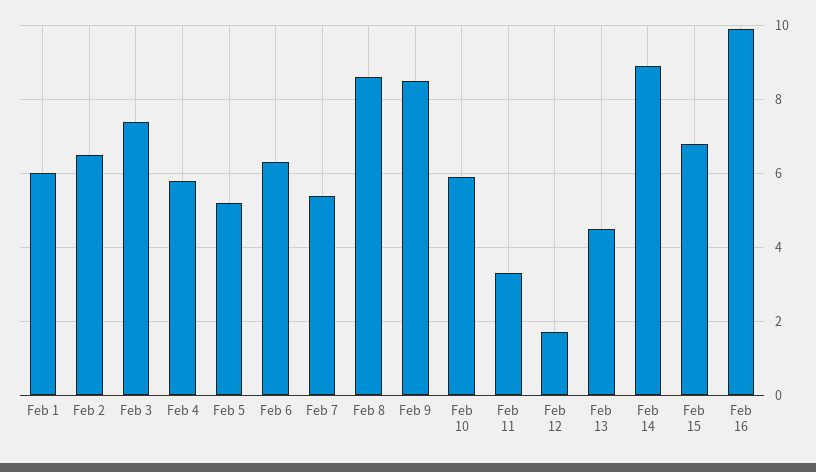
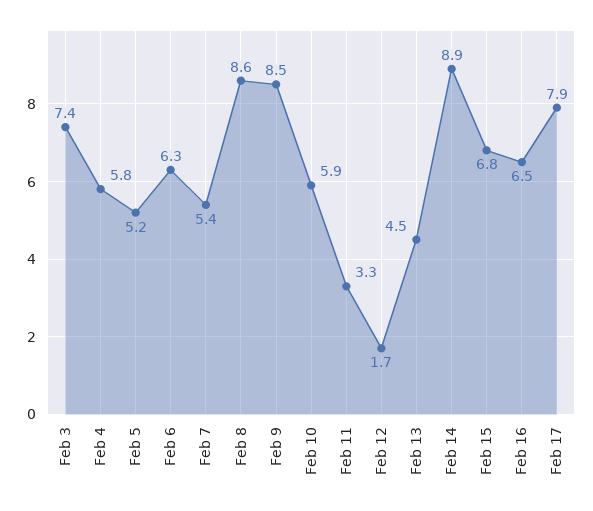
Feb 1: 6 -> none
Feb 2: 6.5 -> none
Feb 16: 10 -> 6.5
Feb 17: none -> 7.9

